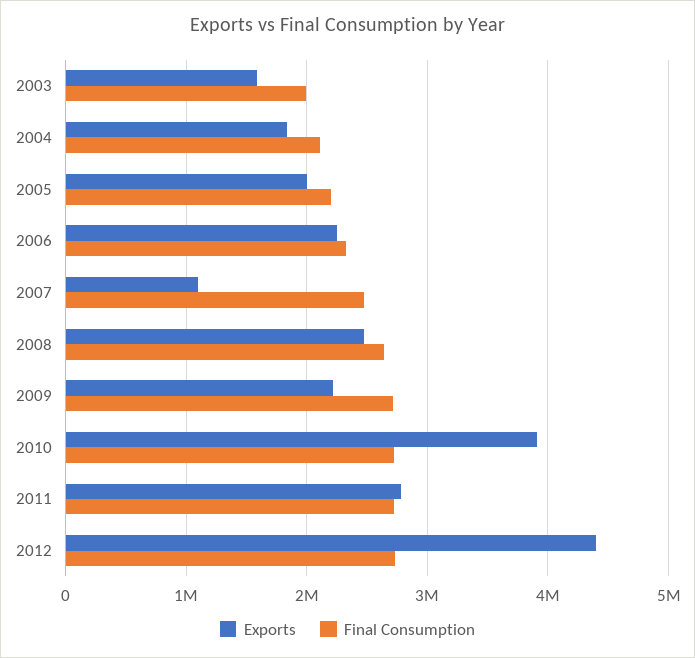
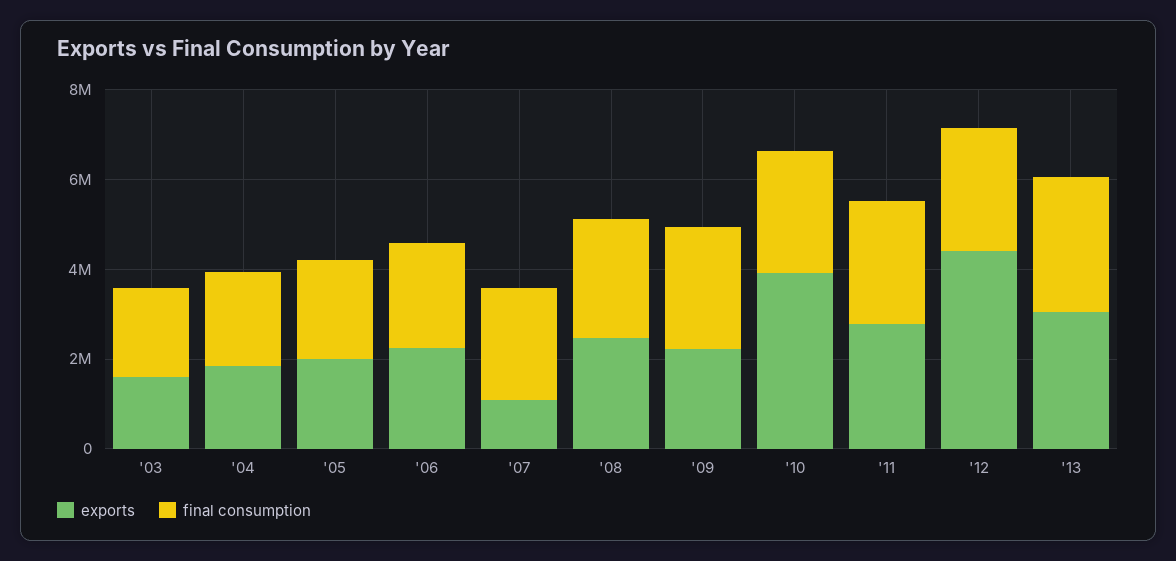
Exports, '13: none -> 3000000
Final Consumption, '13: none -> 3000000

